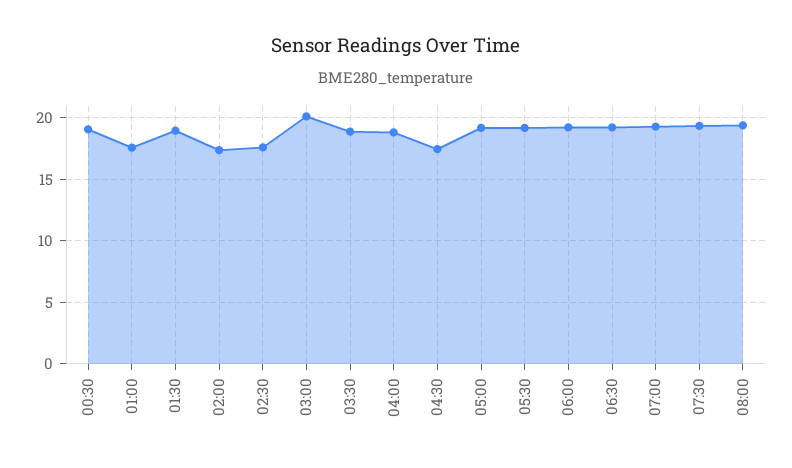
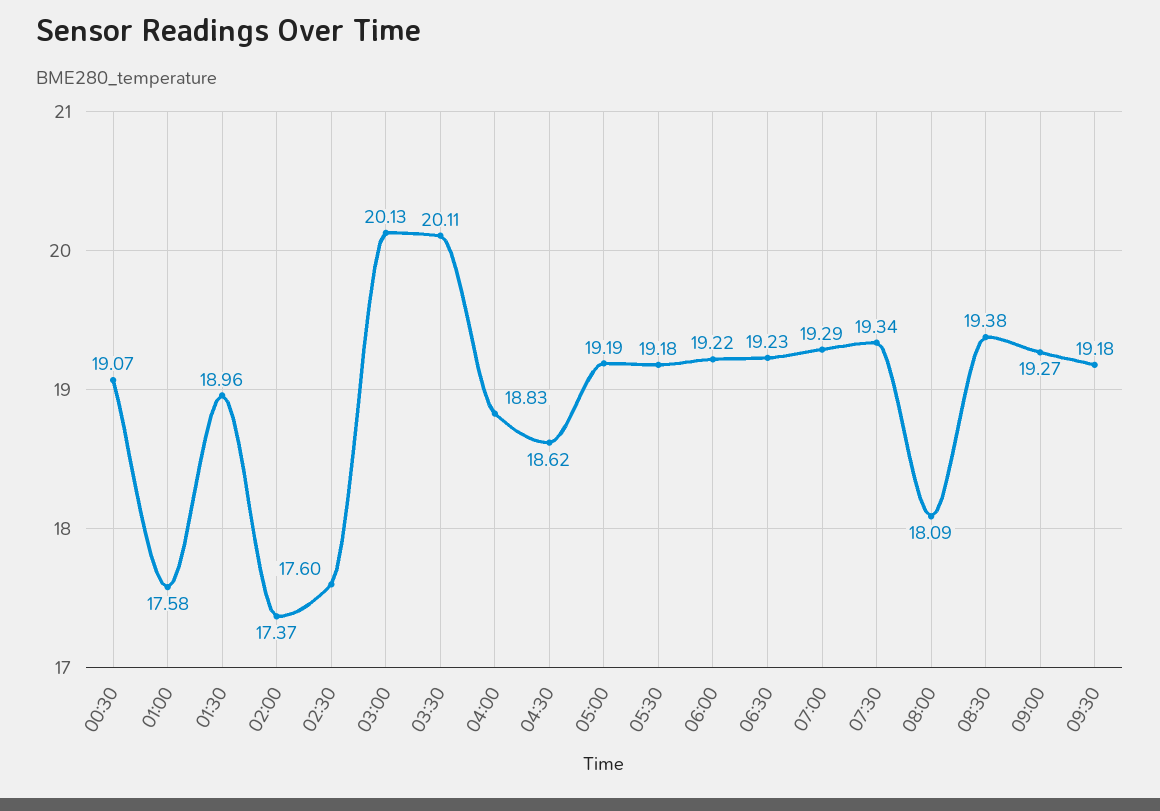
03:30: 19 -> 20.11
04:30: 17.5 -> 18.62
08:00: 19.5 -> 18.09
08:30: none -> 19.38
09:00: none -> 19.27
09:30: none -> 19.18

